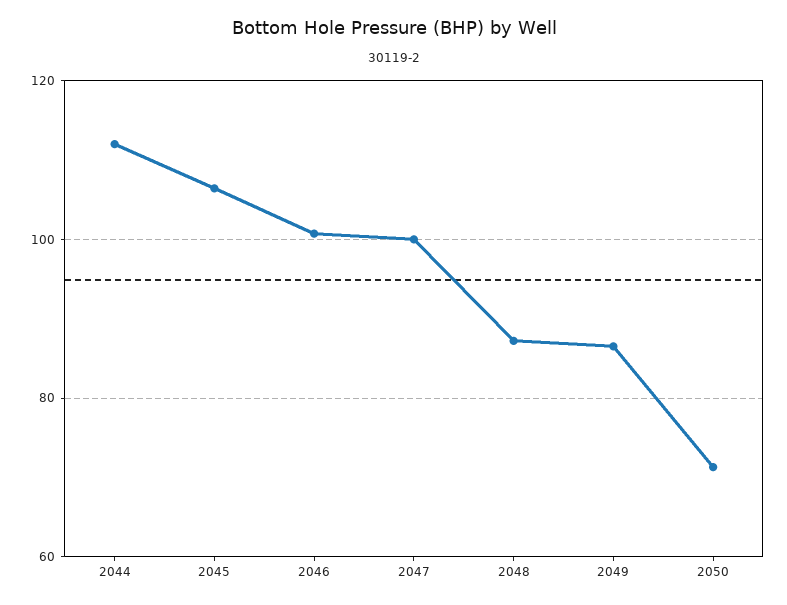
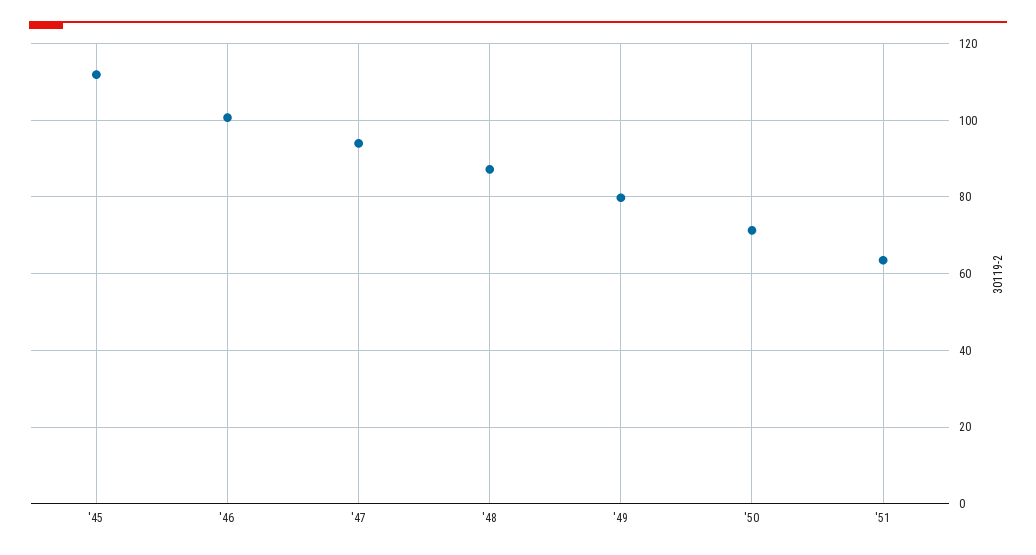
2044: 112 -> none
2045: 106 -> 112
2047: 100 -> 94
2049: 86 -> 80
'51: none -> 64

